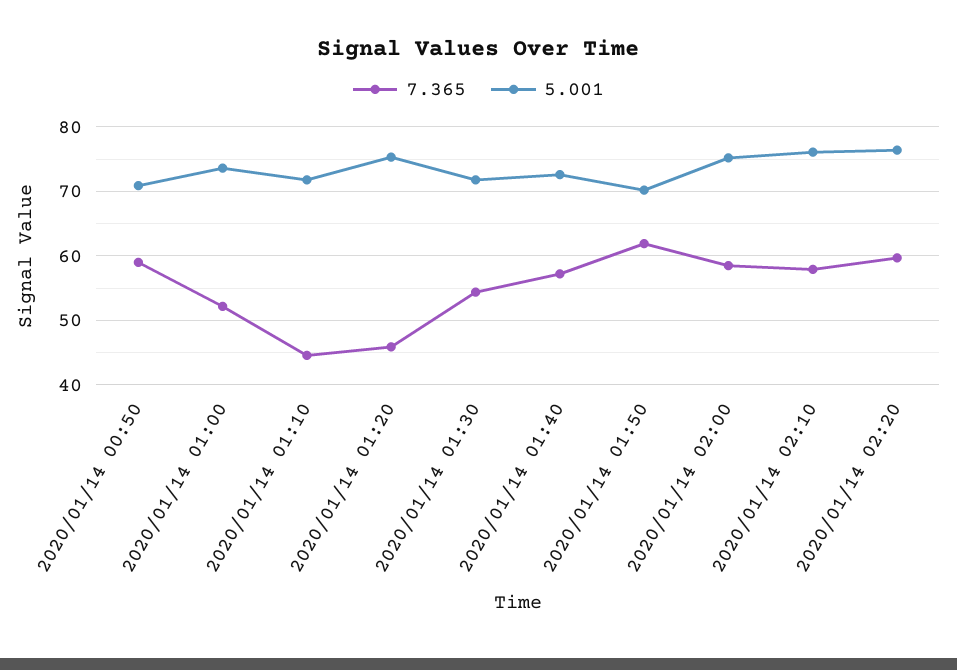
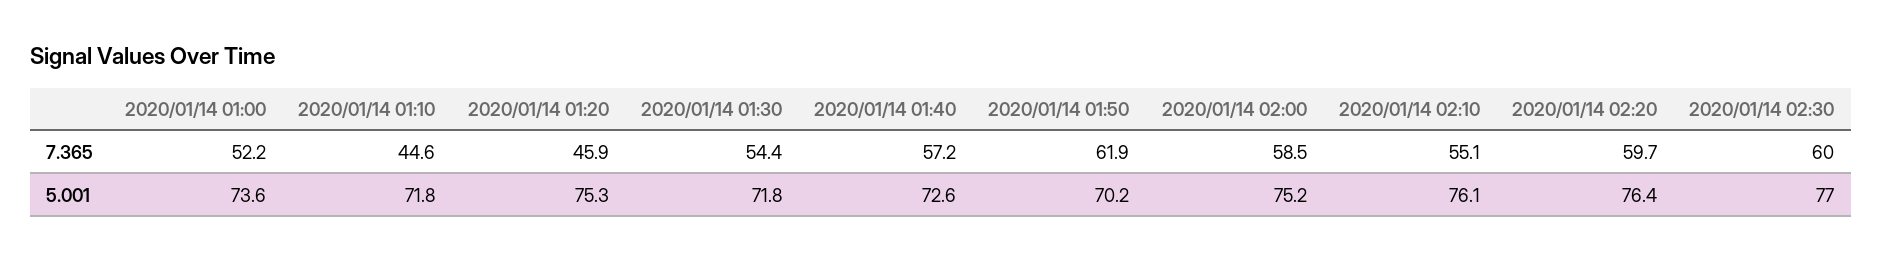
7.365, 2020/01/14 00:50: 59 -> none
5.001, 2020/01/14 00:50: 71 -> none
7.365, 2020/01/14 02:10: 58 -> 55.1
7.365, 2020/01/14 02:30: none -> 60
5.001, 2020/01/14 02:30: none -> 77

